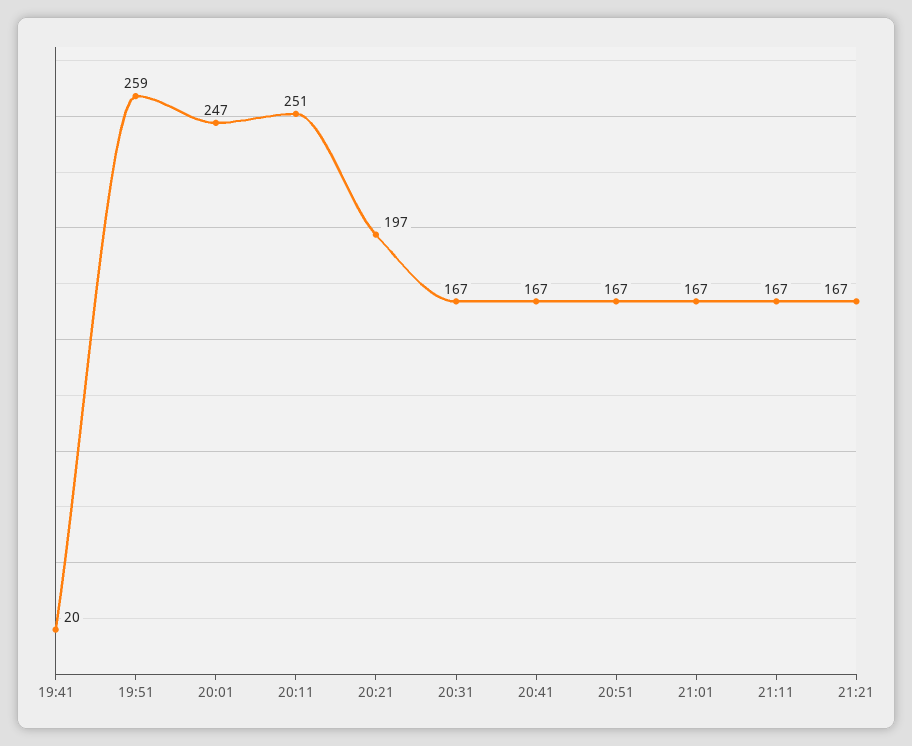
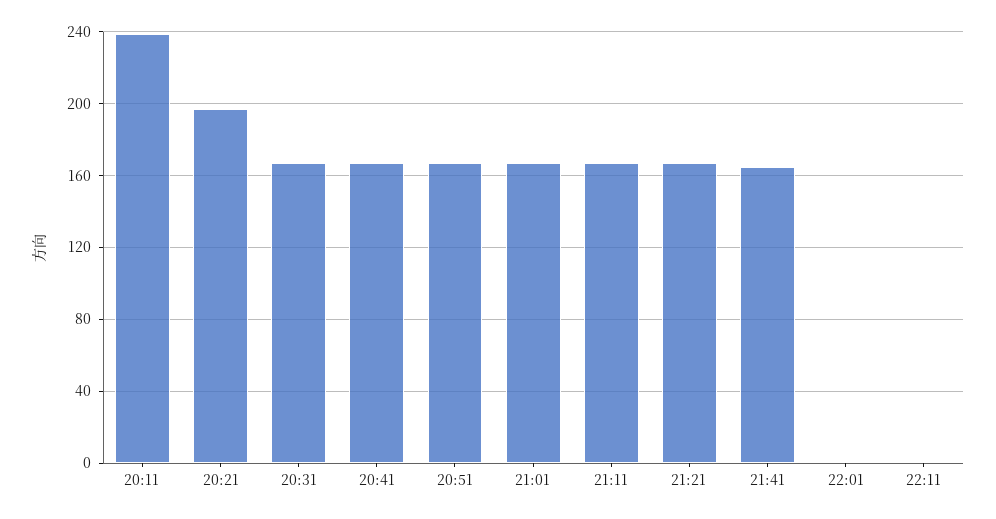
19:41: 20 -> none
19:51: 259 -> none
20:01: 247 -> none
20:11: 251 -> 240
21:41: none -> 165
22:01: none -> 0
22:11: none -> 0

